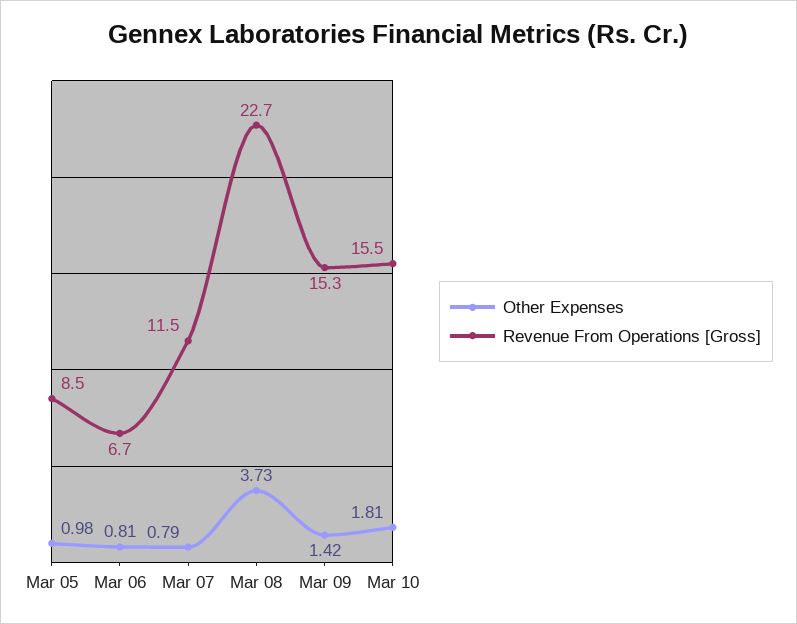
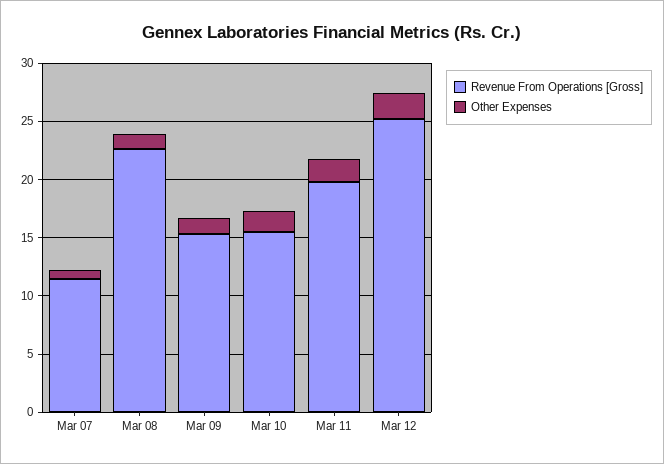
Other Expenses, Mar 05: 0.98 -> none
Revenue From Operations [Gross], Mar 05: 8.5 -> none
Other Expenses, Mar 06: 0.81 -> none
Revenue From Operations [Gross], Mar 06: 6.7 -> none
Other Expenses, Mar 08: 3.73 -> 1
Revenue From Operations [Gross], Mar 11: none -> 20
Other Expenses, Mar 11: none -> 2
Revenue From Operations [Gross], Mar 12: none -> 25
Other Expenses, Mar 12: none -> 2

